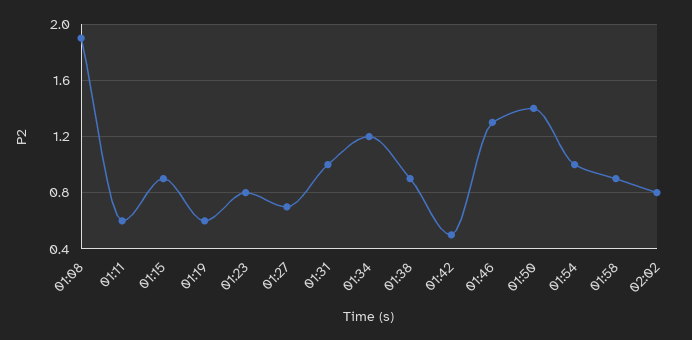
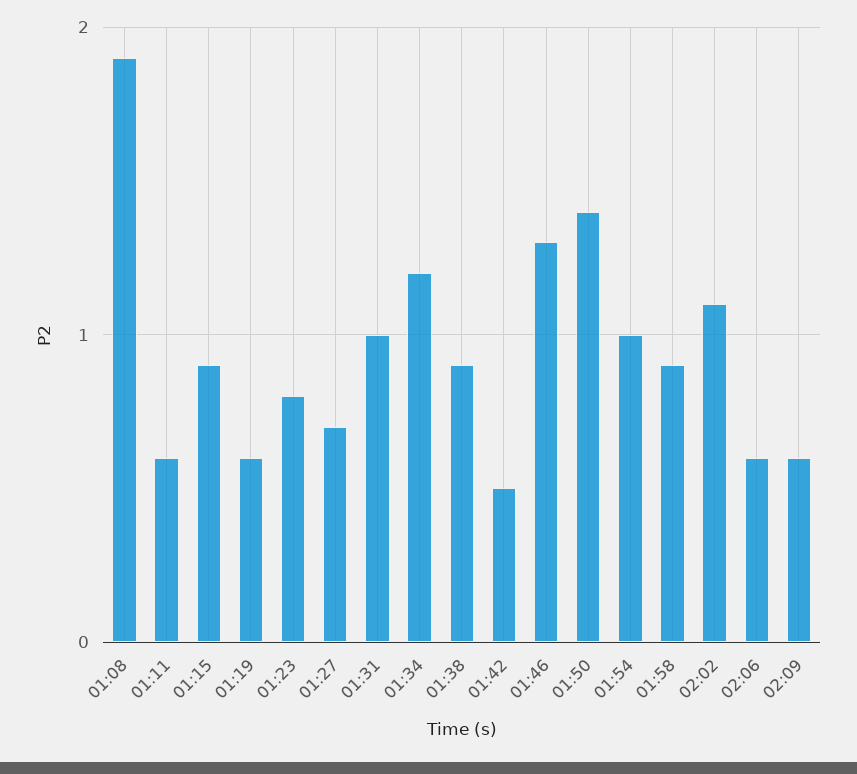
02:02: 0.8 -> 1.1
02:06: none -> 0.6
02:09: none -> 0.6

